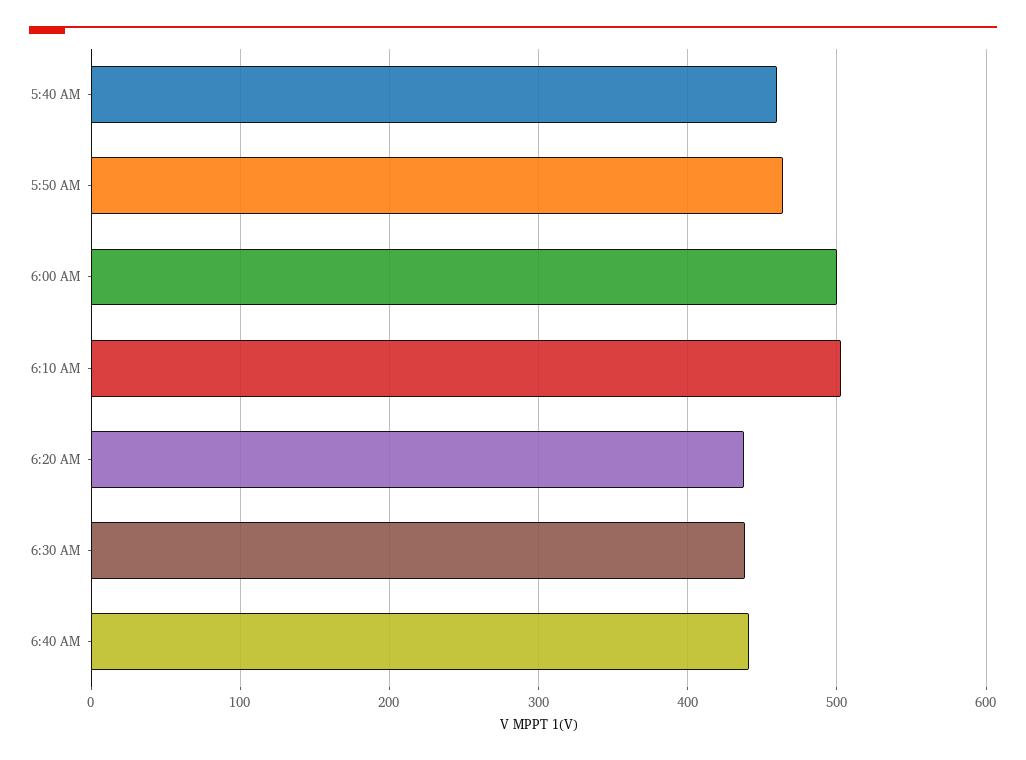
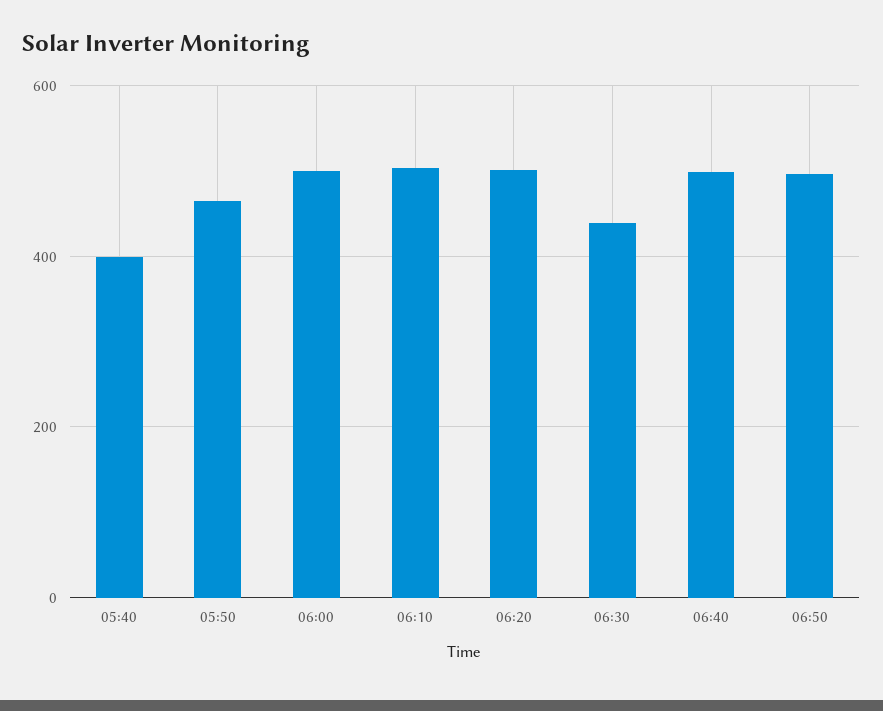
5:40 AM: 460 -> 400
6:20 AM: 440 -> 500
6:40 AM: 440 -> 500
06:50: none -> 500

